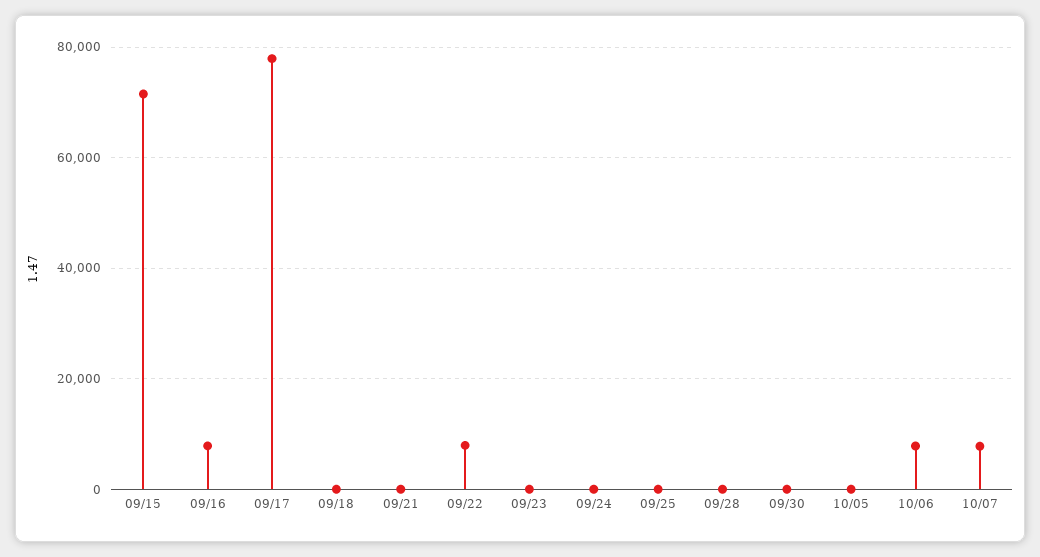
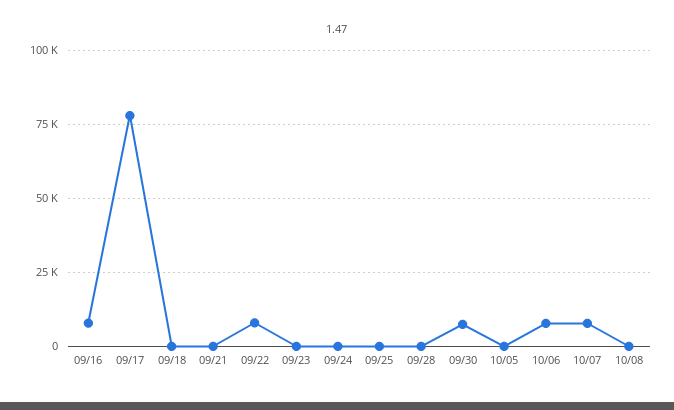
09/15: 72000 -> none
09/30: 0 -> 7500
10/08: none -> 0

